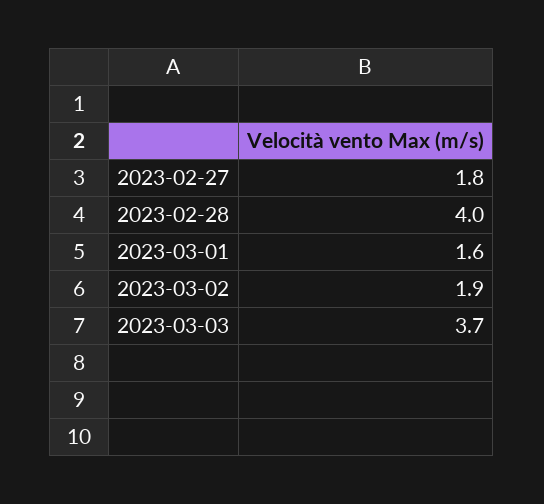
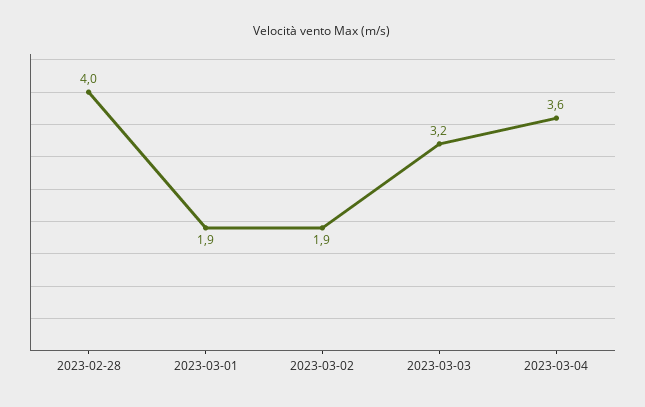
2023-02-27: 1.8 -> none
2023-03-01: 1.6 -> 1.9
2023-03-03: 3.7 -> 3.2
2023-03-04: none -> 3.6

